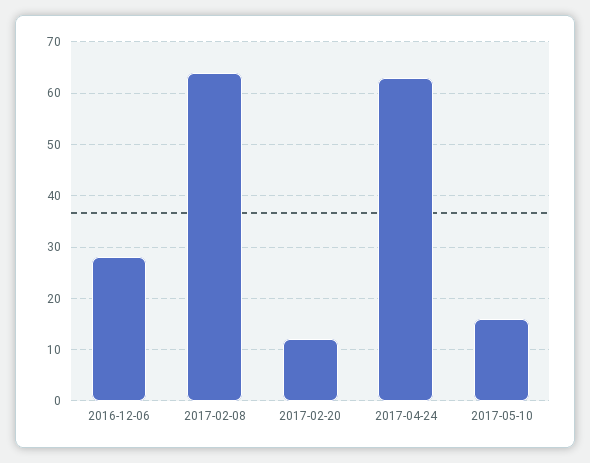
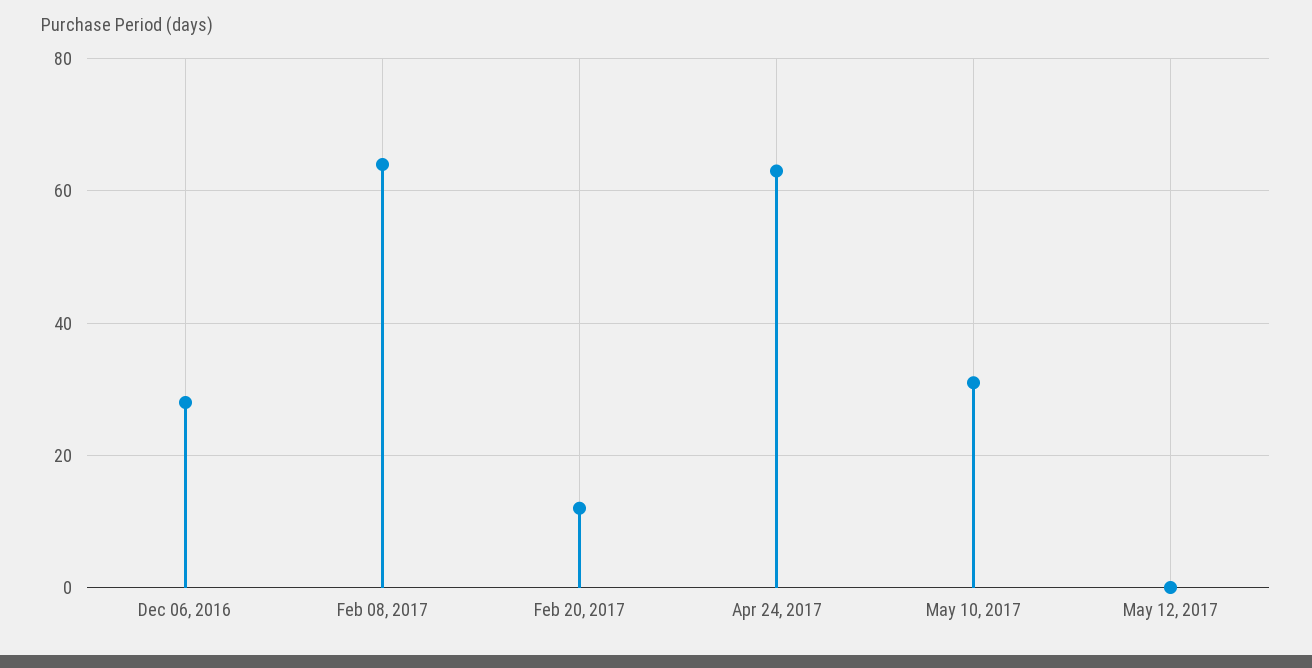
2017-05-10: 15 -> 30
May 12, 2017: none -> 0

